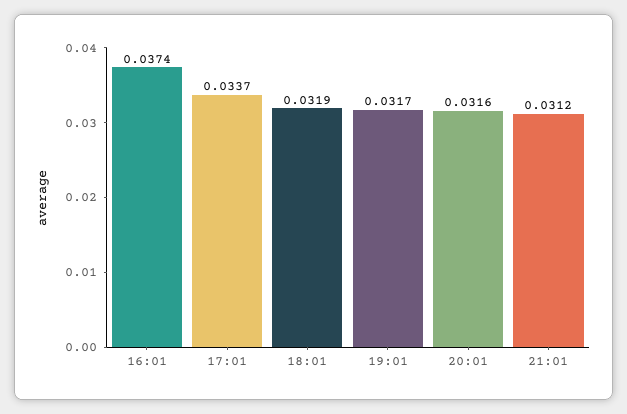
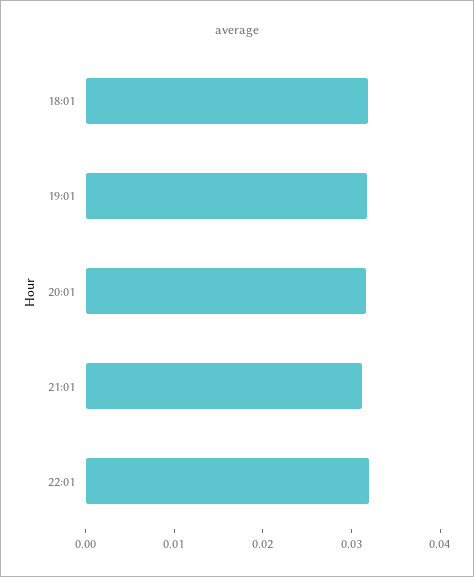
16:01: 0.0374 -> none
17:01: 0.0337 -> none
22:01: none -> 0.032

